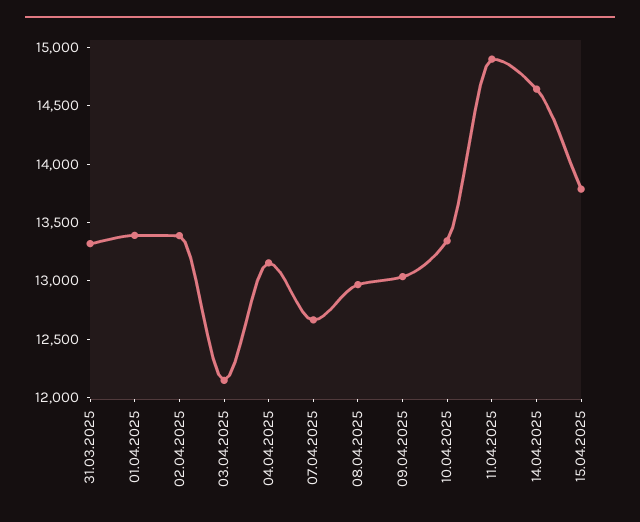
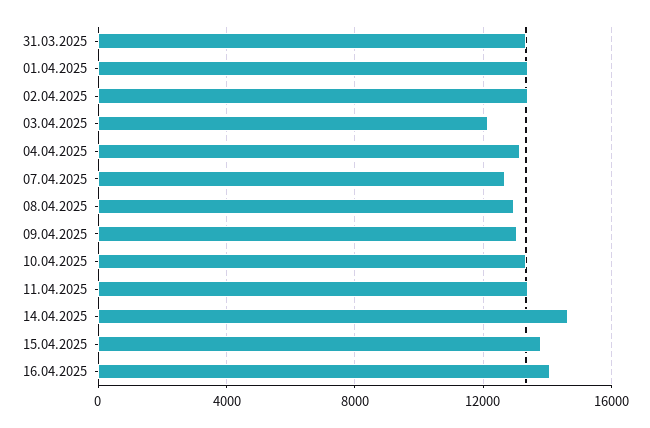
11.04.2025: 14900 -> 13500
16.04.2025: none -> 14000

